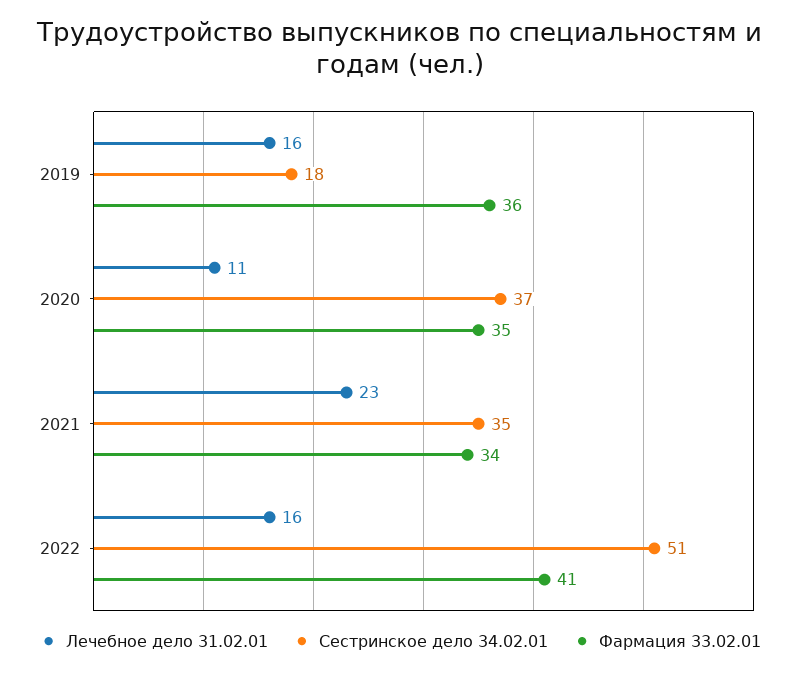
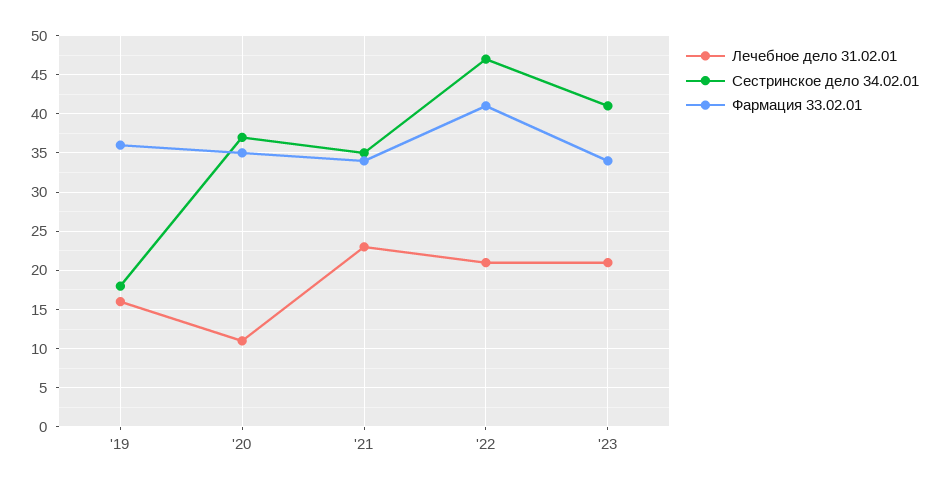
Лечебное дело 31.02.01, 2022: 16 -> 21
Сестринское дело 34.02.01, 2022: 51 -> 47
Лечебное дело 31.02.01, '23: none -> 21
Сестринское дело 34.02.01, '23: none -> 41
Фармация 33.02.01, '23: none -> 34

